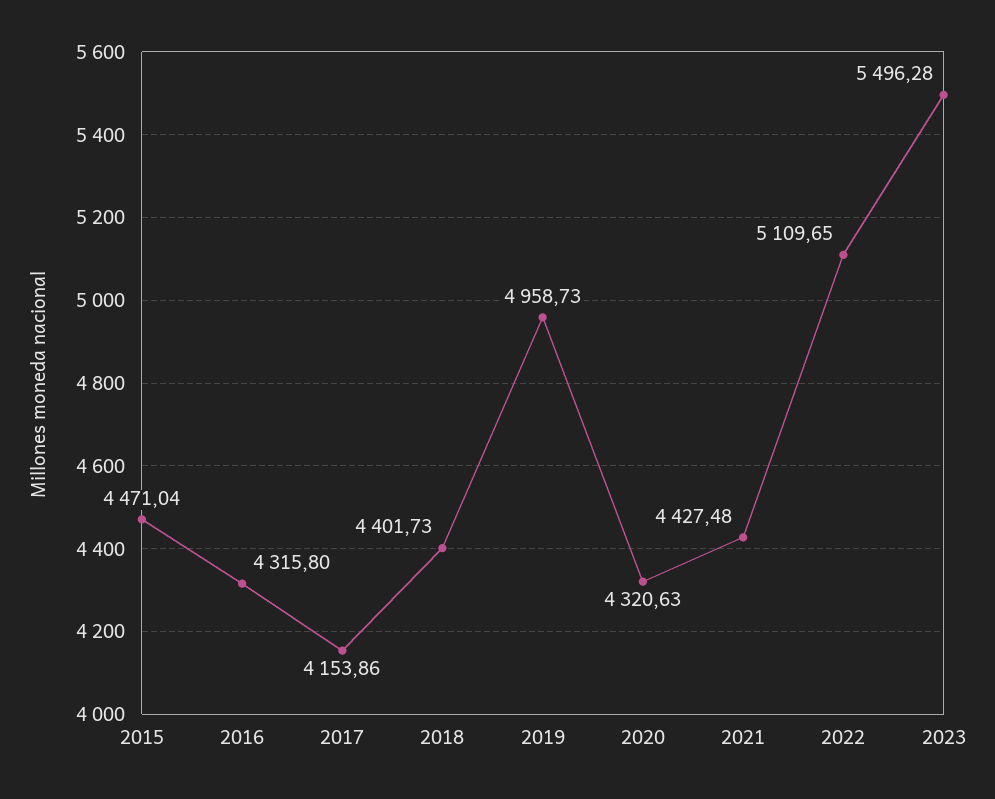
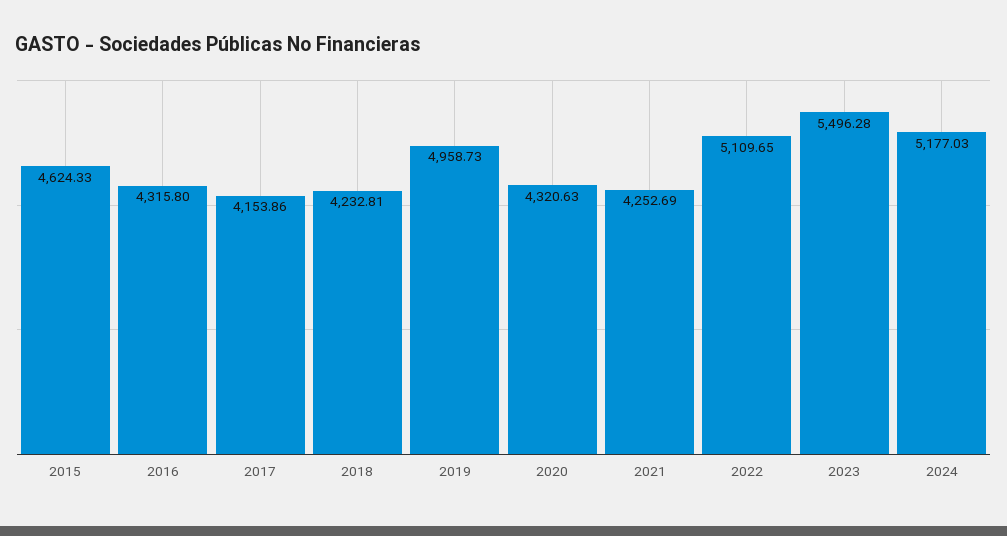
2015: 4471.04 -> 4624.33
2018: 4401.73 -> 4232.81
2021: 4427.48 -> 4252.69
2024: none -> 5177.03

